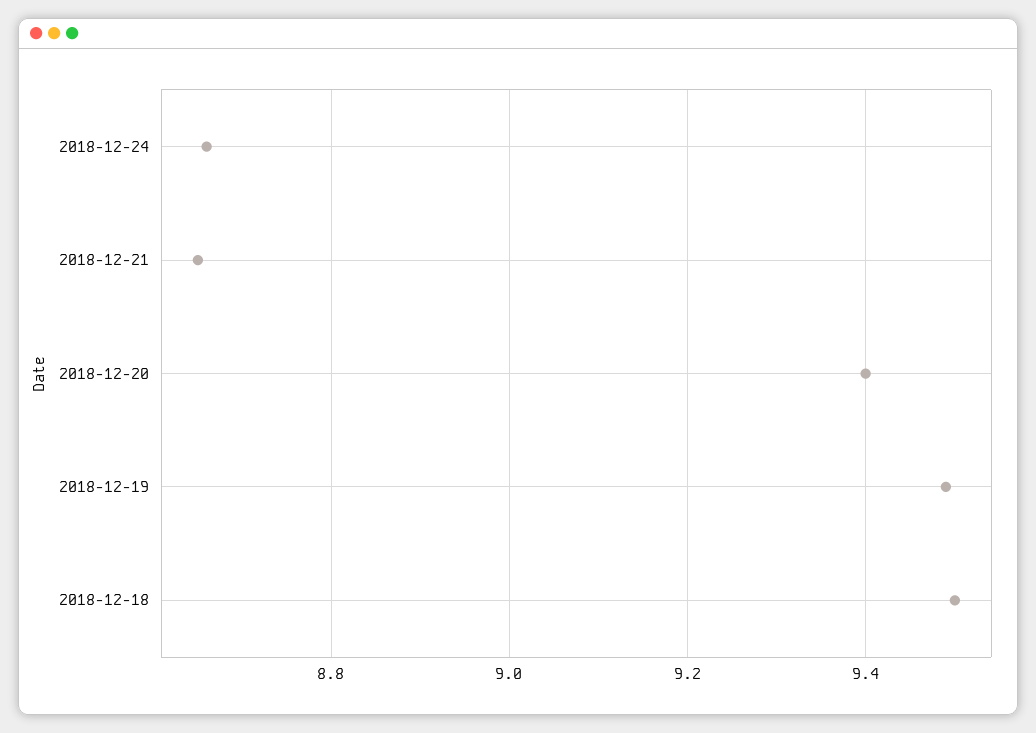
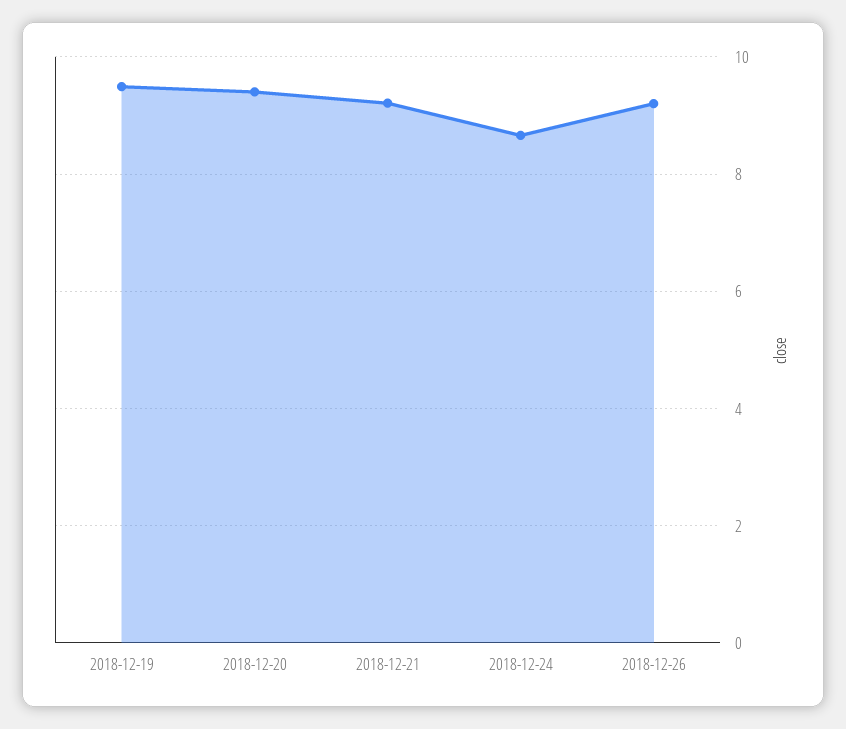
2018-12-21: 8.65 -> 9.2
2018-12-18: 9.5 -> none
2018-12-26: none -> 9.2

